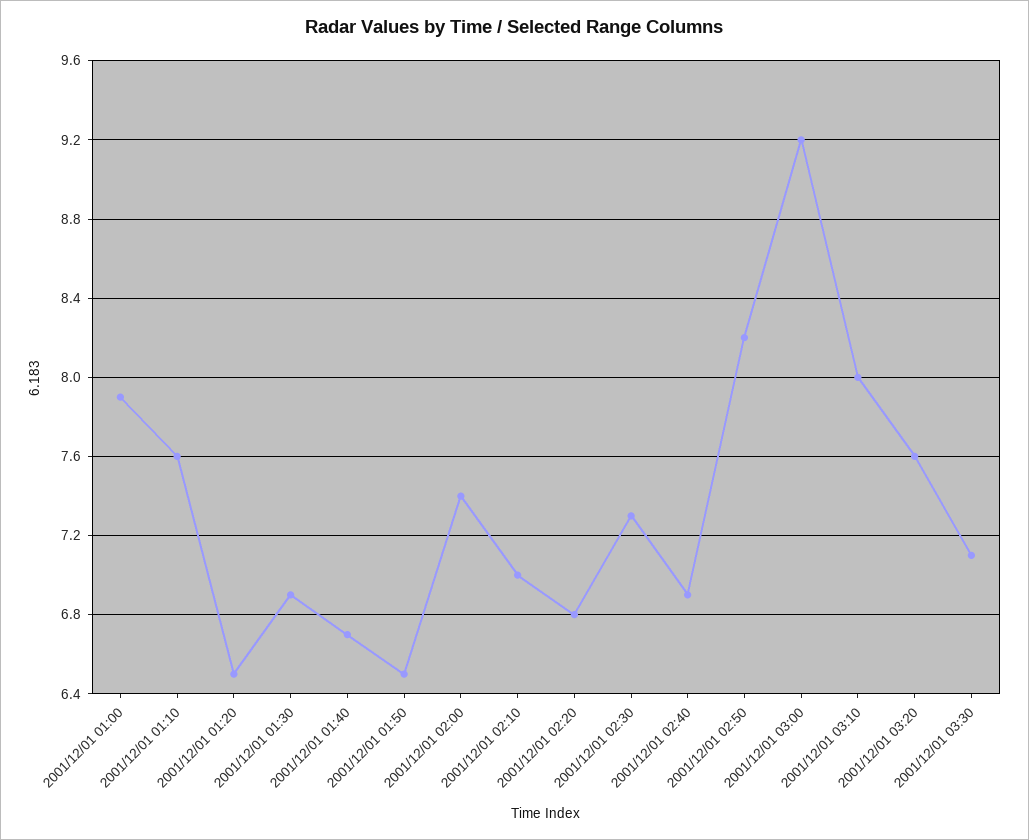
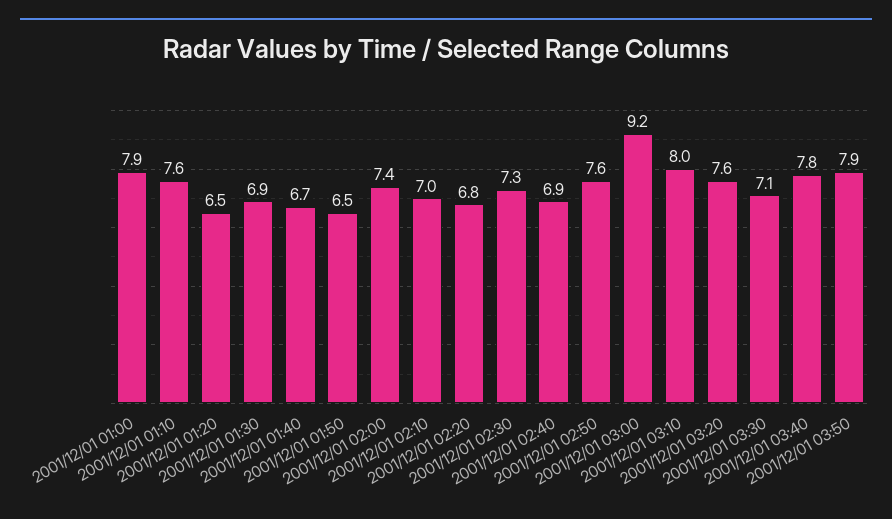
2001/12/01 02:50: 8.2 -> 7.6
2001/12/01 03:40: none -> 7.8
2001/12/01 03:50: none -> 7.9

